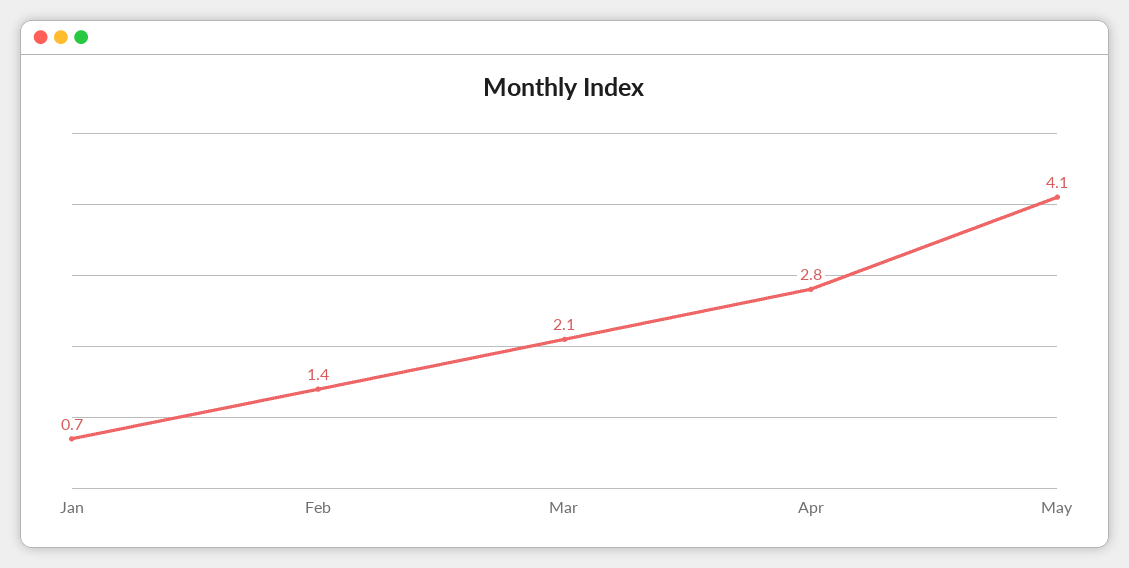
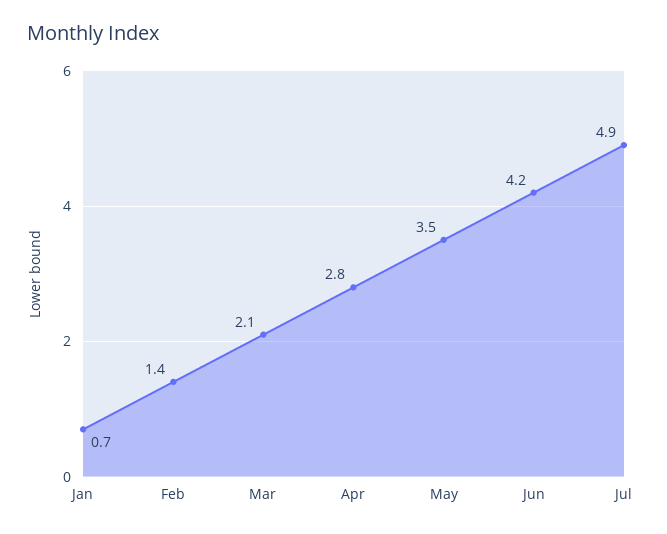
May: 4.1 -> 3.5
Jun: none -> 4.2
Jul: none -> 4.9

